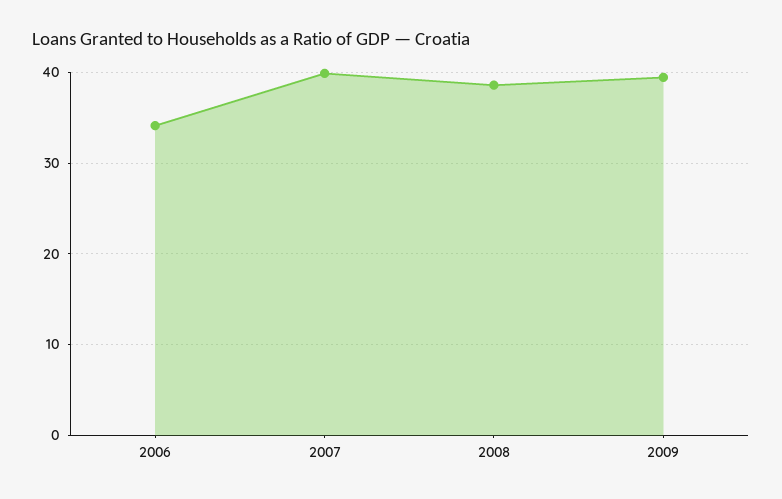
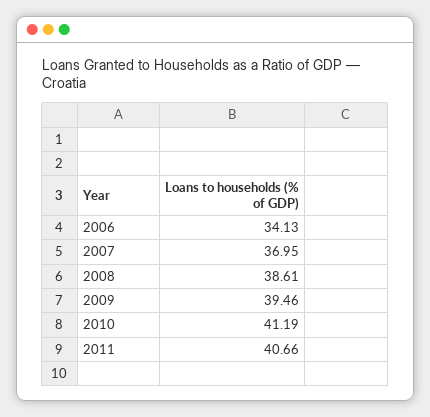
2007: 40 -> 36.95
2010: none -> 41.19
2011: none -> 40.66

